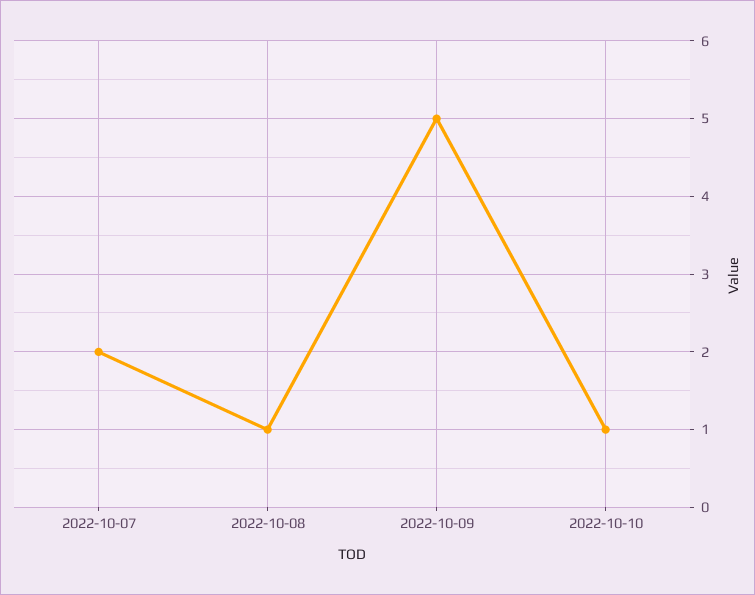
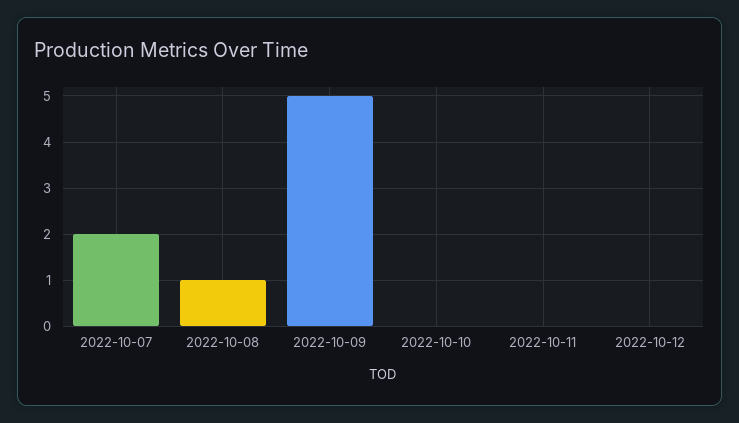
2022-10-10: 1 -> 0
2022-10-11: none -> 0
2022-10-12: none -> 0

